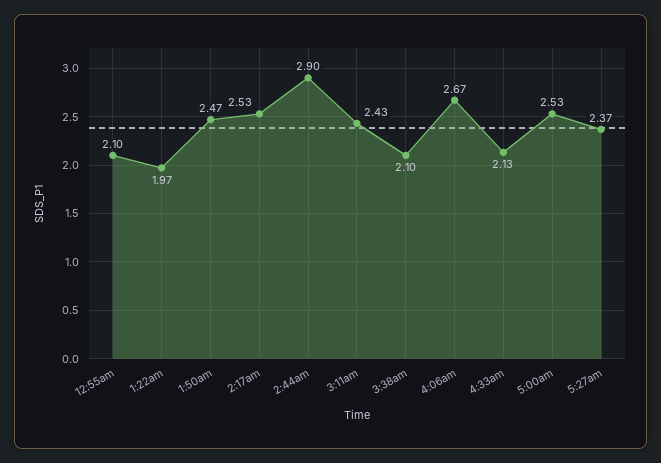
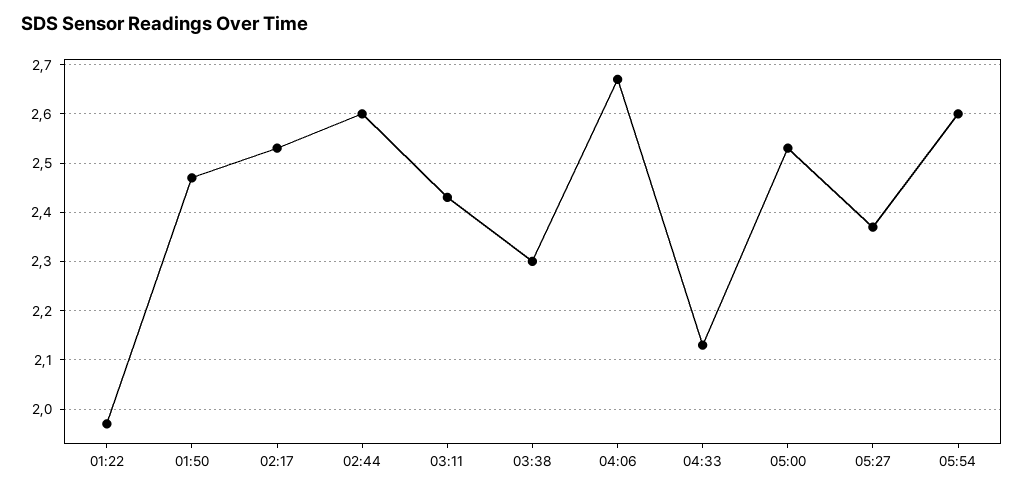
12:55am: 2.1 -> none
2:44am: 2.9 -> 2.6
3:38am: 2.1 -> 2.3
05:54: none -> 2.6

